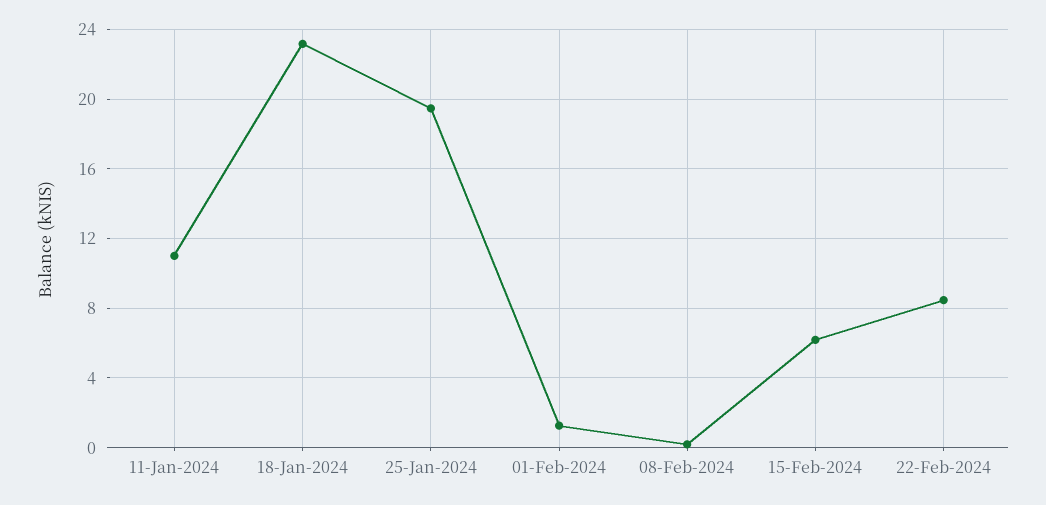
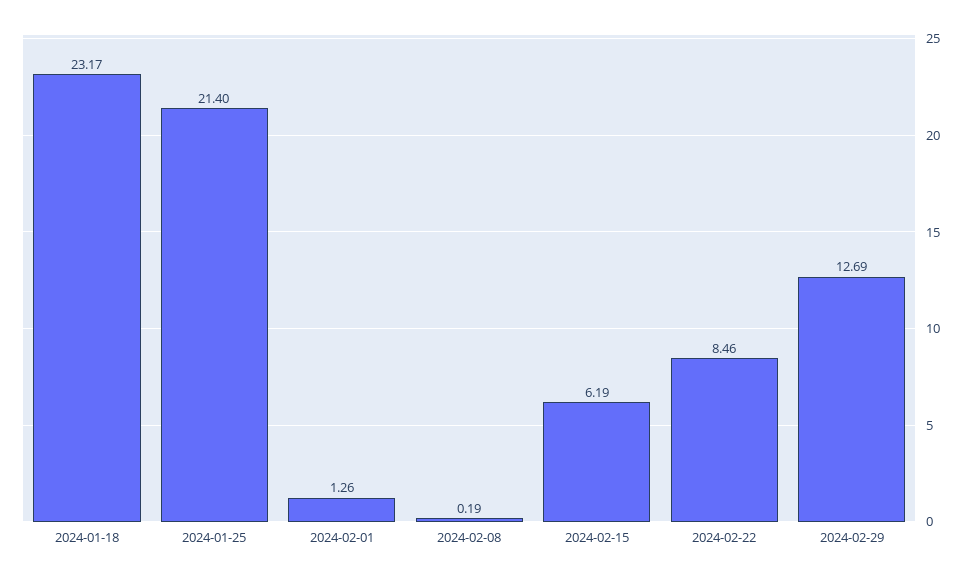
11-Jan-2024: 11 -> none
25-Jan-2024: 19.5 -> 21.4
2024-02-29: none -> 12.69

